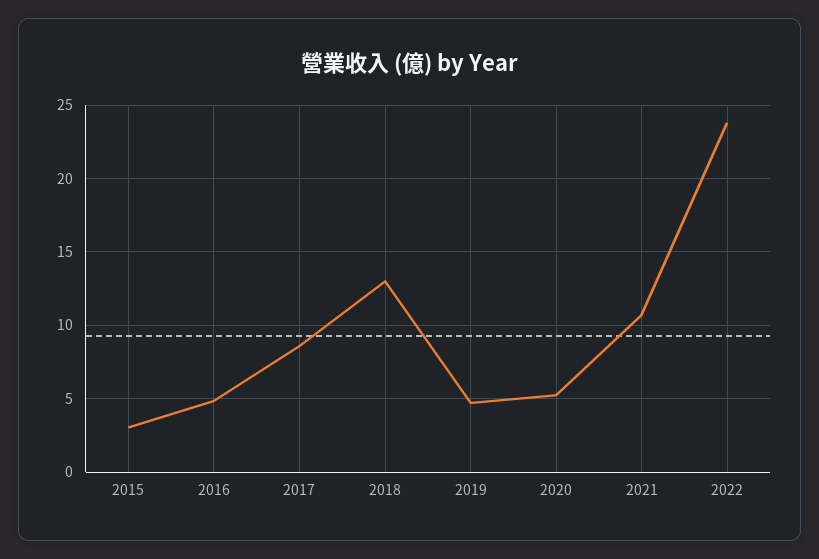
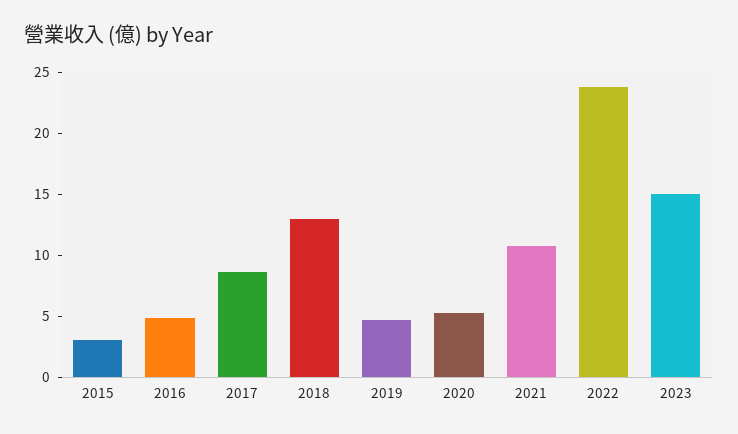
2023: none -> 15

